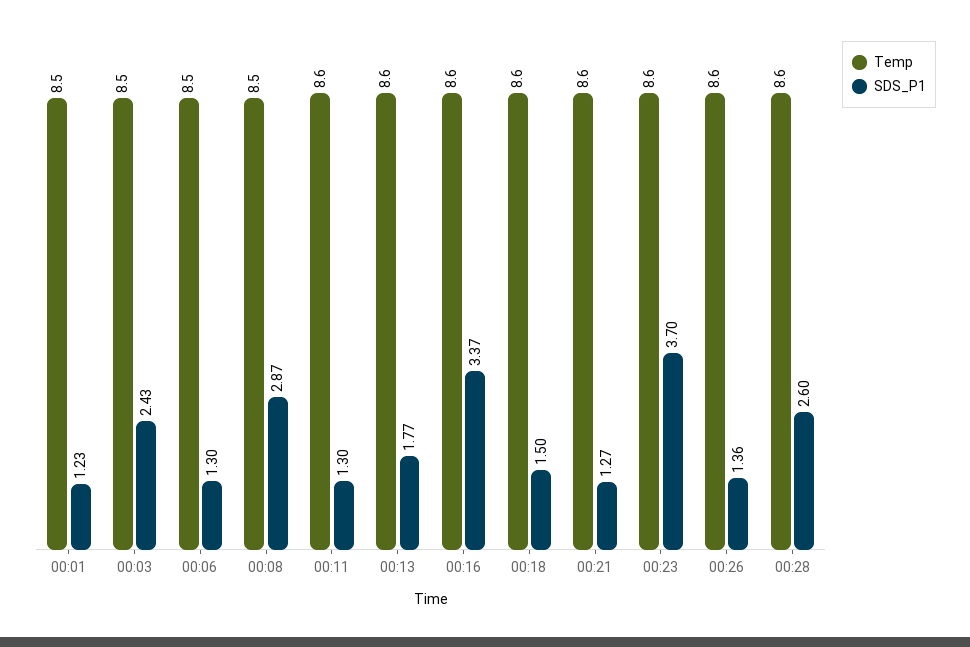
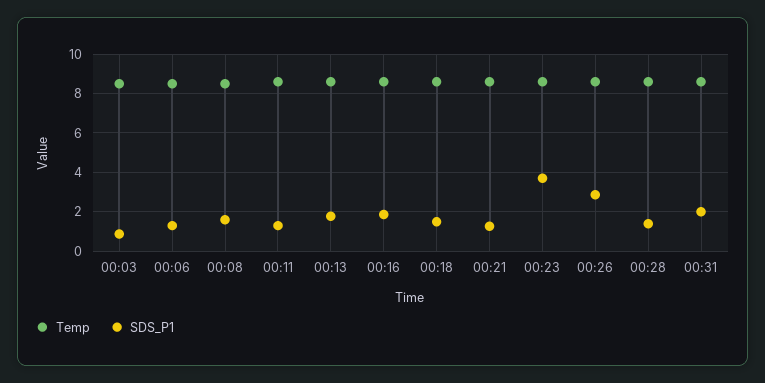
Temp, 00:01: 8.5 -> none
SDS_P1, 00:01: 1.23 -> none
SDS_P1, 00:03: 2.43 -> 1
SDS_P1, 00:08: 2.87 -> 1.5
SDS_P1, 00:16: 3.37 -> 2
SDS_P1, 00:26: 1.36 -> 3
SDS_P1, 00:28: 2.6 -> 1.5
Temp, 00:31: none -> 8.5
SDS_P1, 00:31: none -> 2

